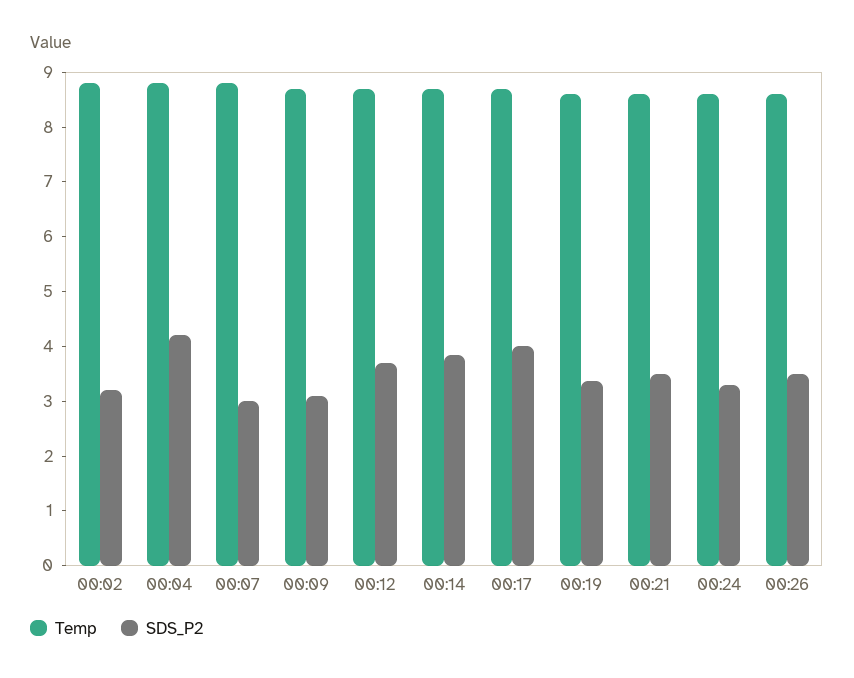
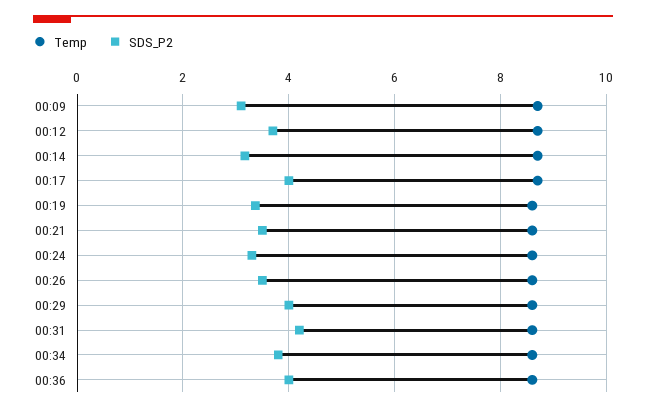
Temp, 00:02: 8.8 -> none
SDS_P2, 00:02: 3.2 -> none
Temp, 00:04: 8.8 -> none
SDS_P2, 00:04: 4.2 -> none
Temp, 00:07: 8.8 -> none
SDS_P2, 00:07: 3 -> none
SDS_P2, 00:14: 3.8 -> 3.2
Temp, 00:29: none -> 8.6
SDS_P2, 00:29: none -> 4
Temp, 00:31: none -> 8.6
SDS_P2, 00:31: none -> 4.2
Temp, 00:34: none -> 8.6
SDS_P2, 00:34: none -> 3.8
Temp, 00:36: none -> 8.6
SDS_P2, 00:36: none -> 4

